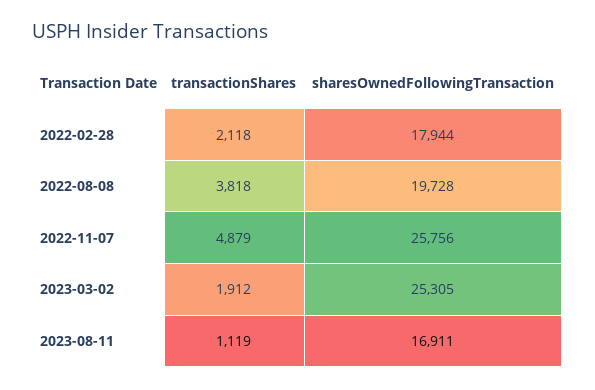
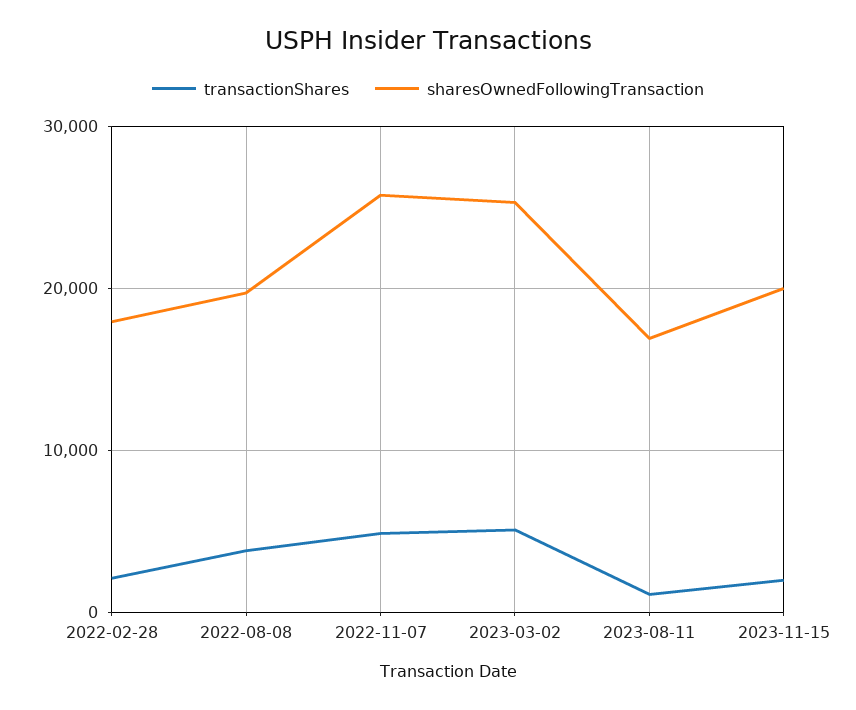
transactionShares, 2023-03-02: 1912 -> 5000
transactionShares, 2023-11-15: none -> 2000
sharesOwnedFollowingTransaction, 2023-11-15: none -> 20000

